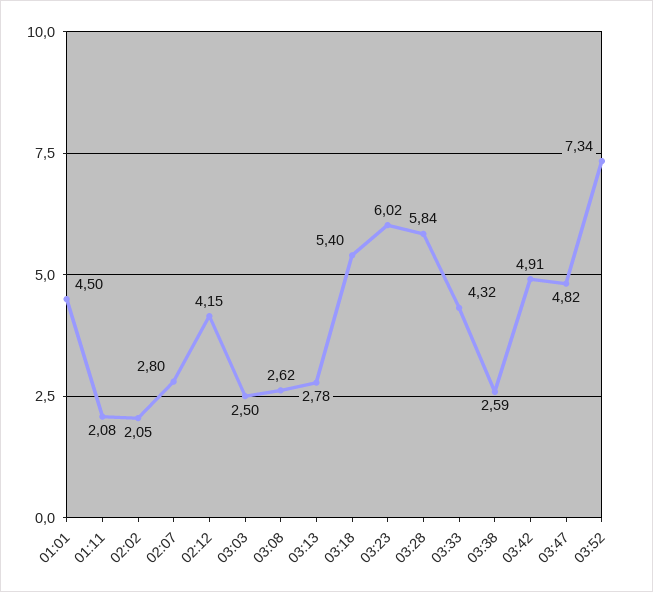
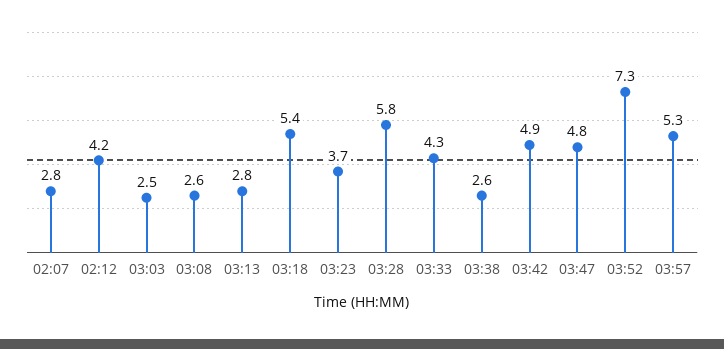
01:01: 4.5 -> none
01:11: 2.08 -> none
02:02: 2.05 -> none
03:23: 6.02 -> 3.7
03:57: none -> 5.3

